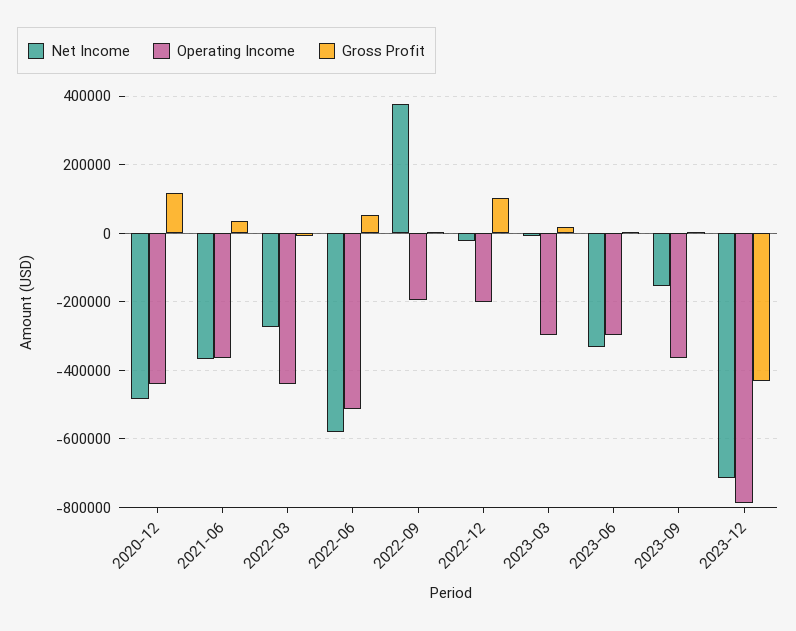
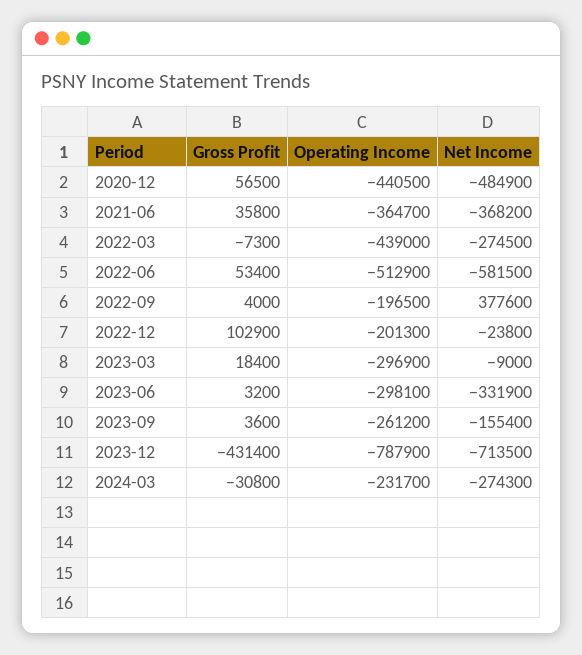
Gross Profit, 2020-12: 120000 -> 56500
Operating Income, 2023-09: -360000 -> -261200
Gross Profit, 2024-03: none -> -30800
Operating Income, 2024-03: none -> -231700
Net Income, 2024-03: none -> -274300

